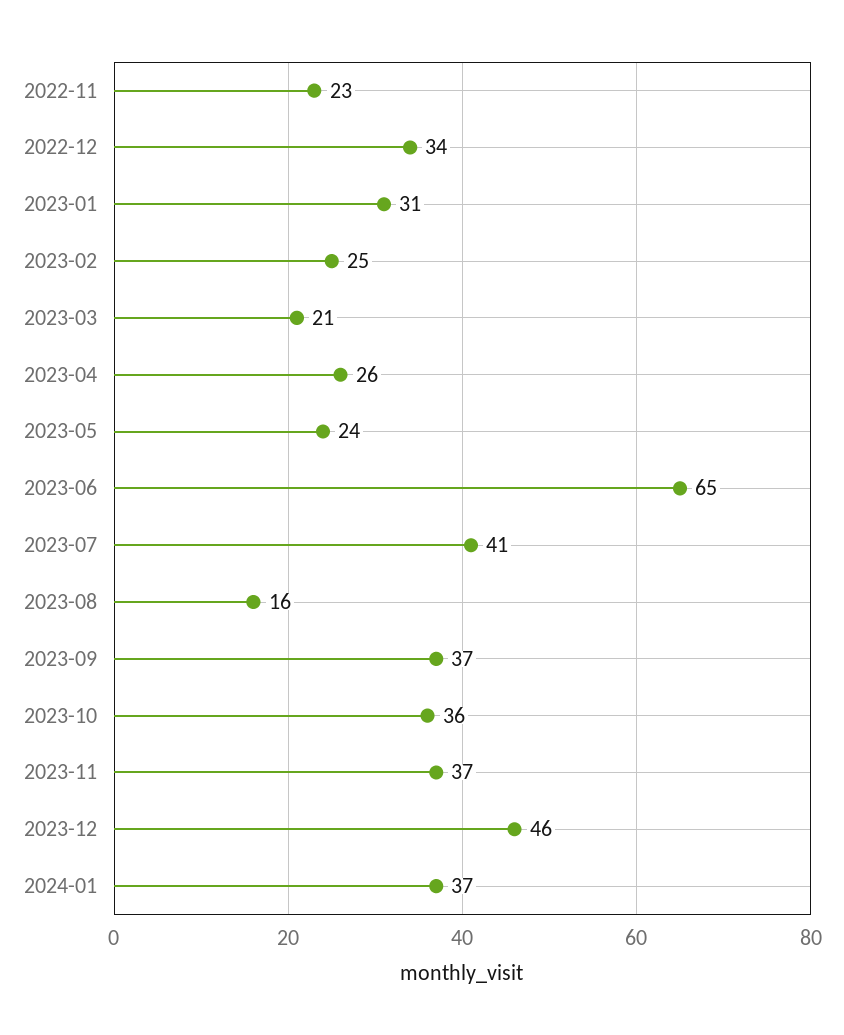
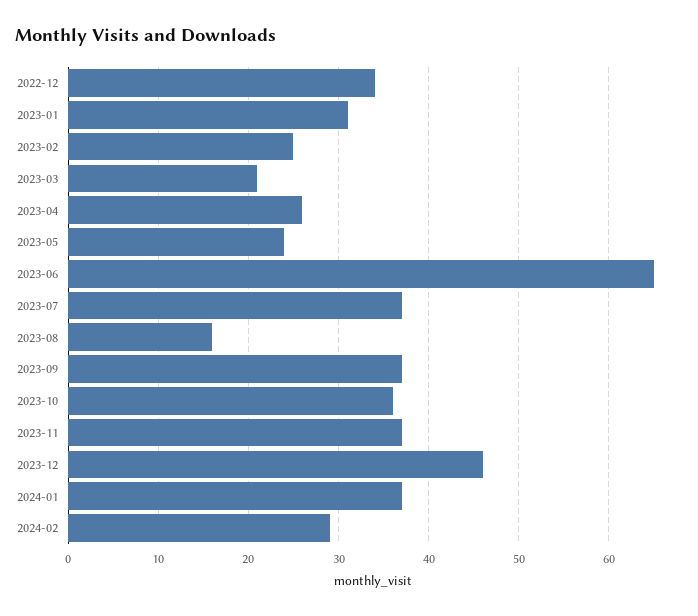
2022-11: 23 -> none
2023-07: 41 -> 37
2024-02: none -> 29

